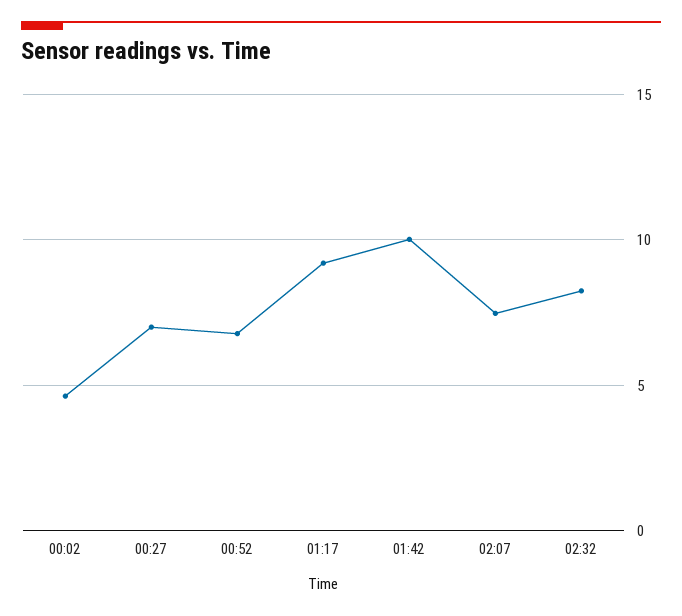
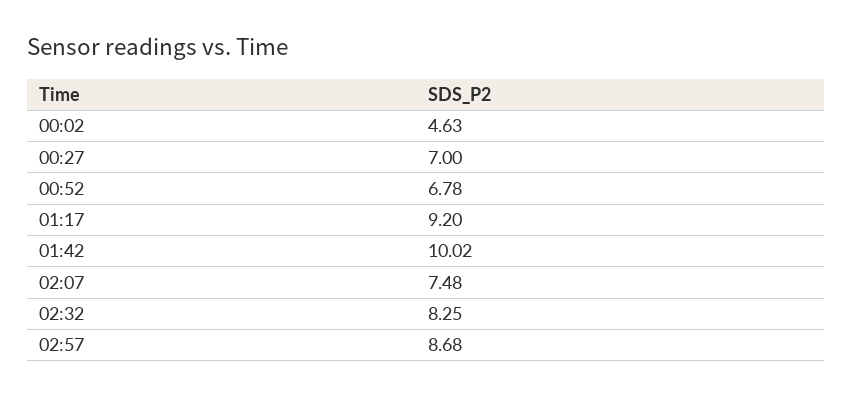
02:57: none -> 8.68

